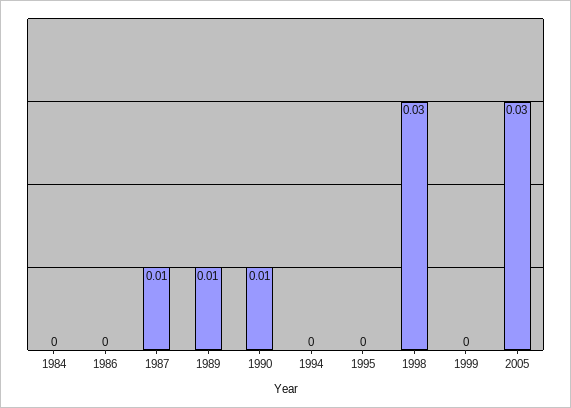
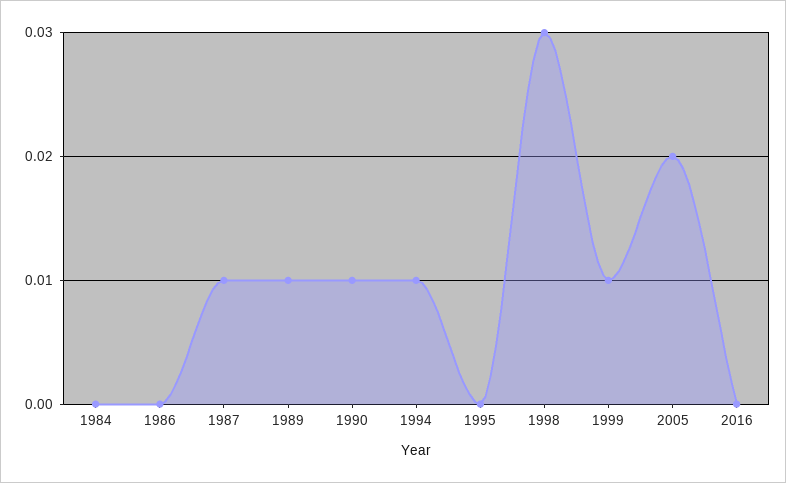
1994: 0 -> 0.01
1999: 0 -> 0.01
2005: 0.03 -> 0.02
2016: none -> 0

